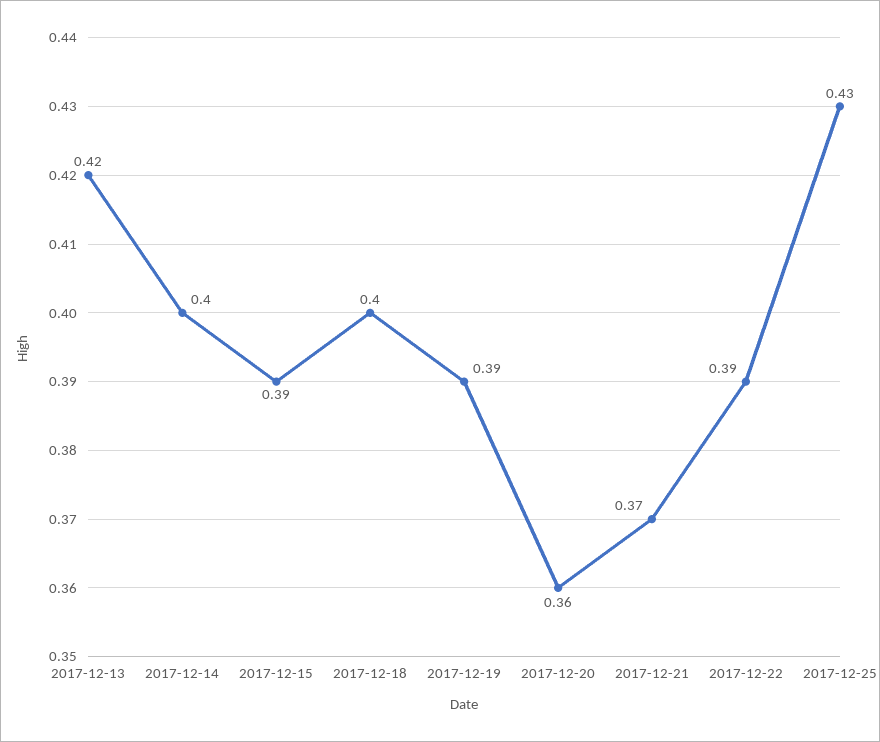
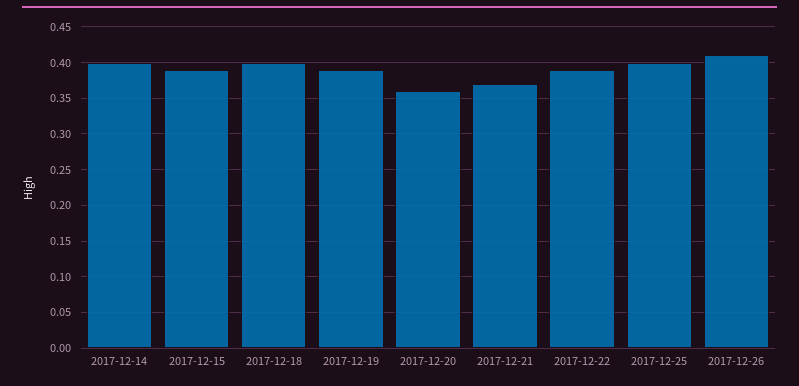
2017-12-13: 0.42 -> none
2017-12-25: 0.43 -> 0.4
2017-12-26: none -> 0.41

